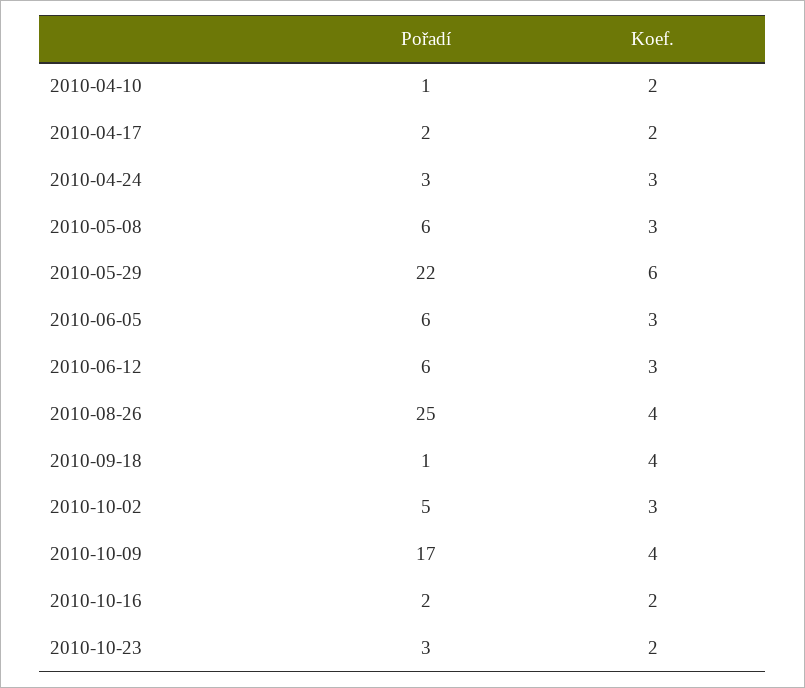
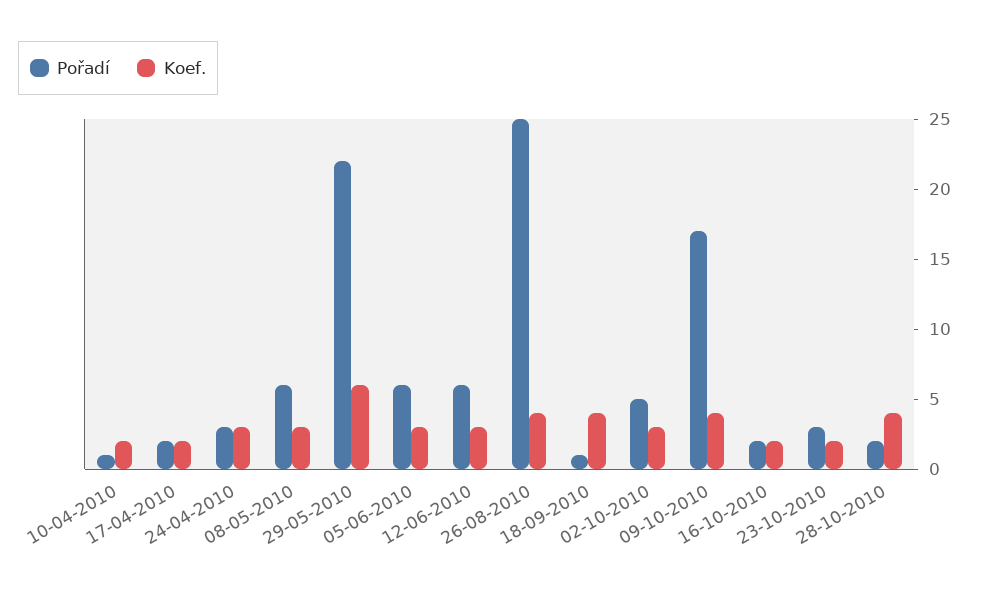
Pořadí, 28-10-2010: none -> 2
Koef., 28-10-2010: none -> 4

